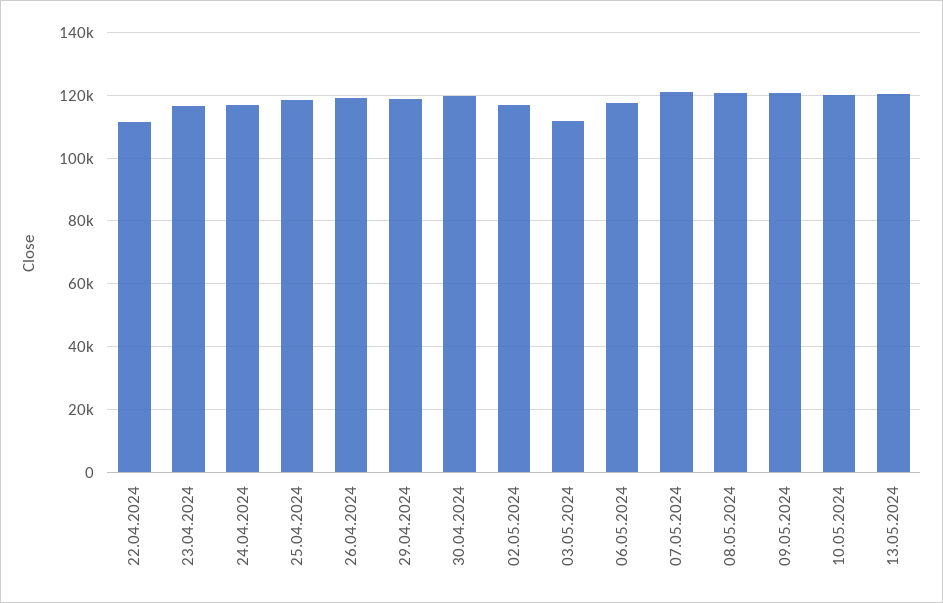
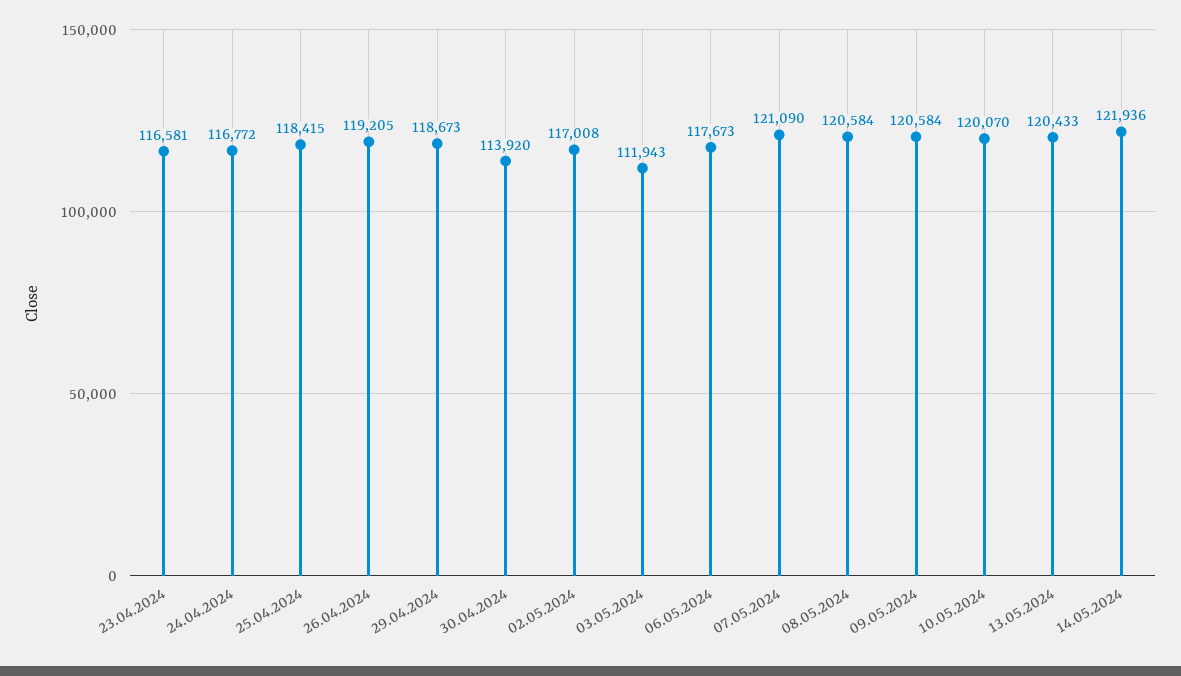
22.04.2024: 112000 -> none
30.04.2024: 120000 -> 113920
14.05.2024: none -> 121936

